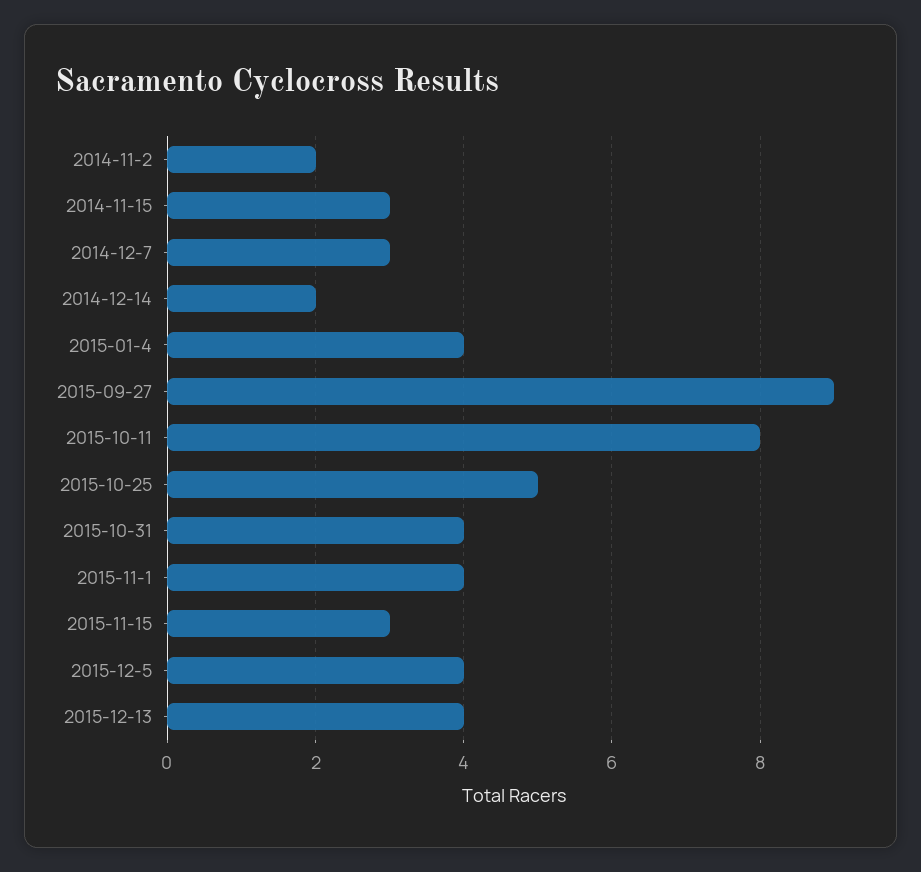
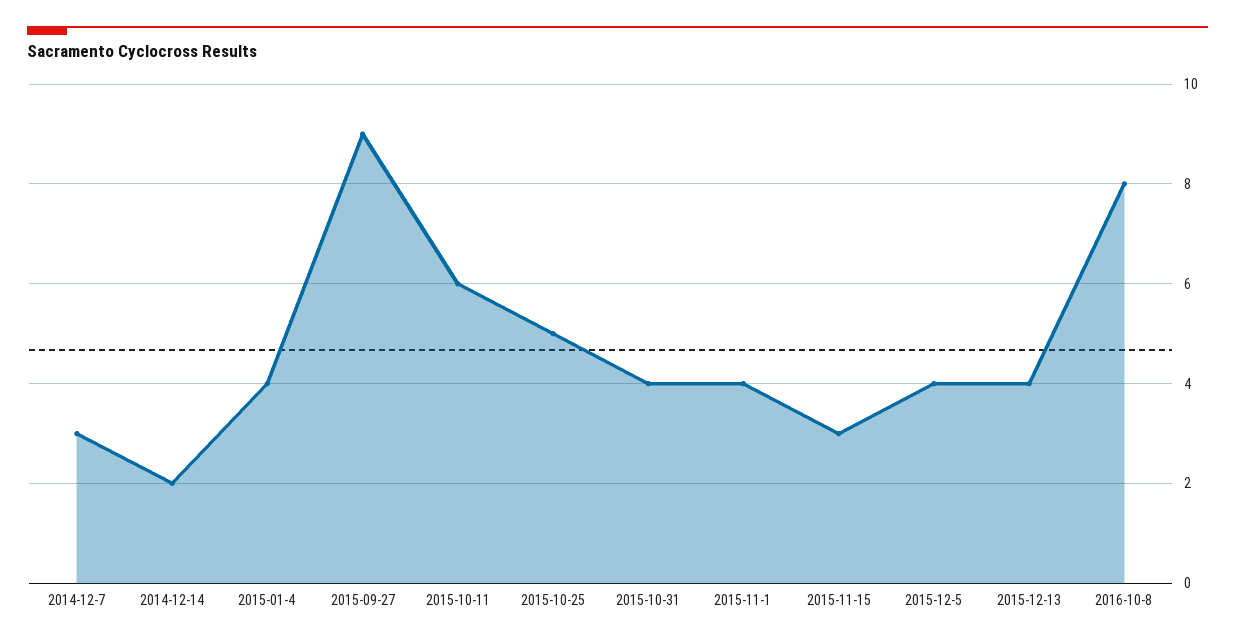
2014-11-2: 2 -> none
2014-11-15: 3 -> none
2015-10-11: 8 -> 6
2016-10-8: none -> 8

